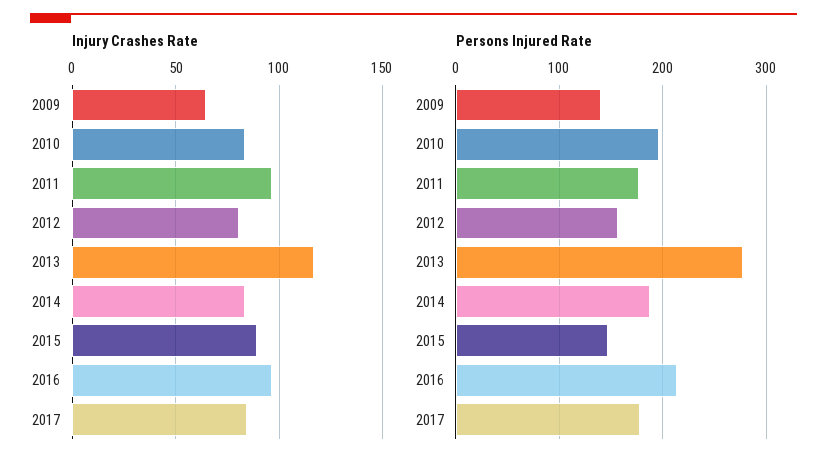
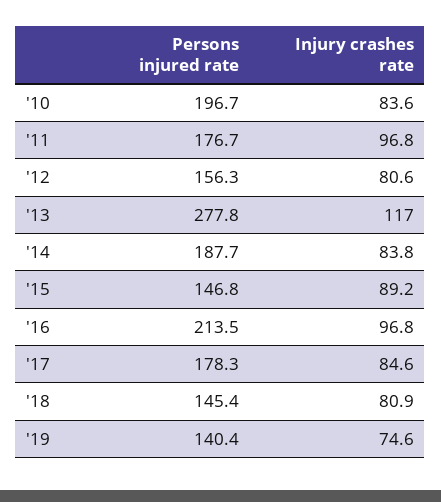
Injury Crashes Rate, 2009: 65 -> none
Persons Injured Rate, 2009: 140 -> none
Persons Injured Rate, '18: none -> 145.4
Injury Crashes Rate, '18: none -> 80.9
Persons Injured Rate, '19: none -> 140.4
Injury Crashes Rate, '19: none -> 74.6

